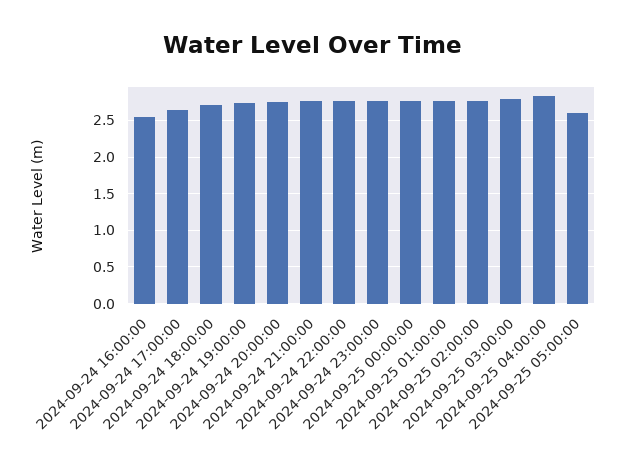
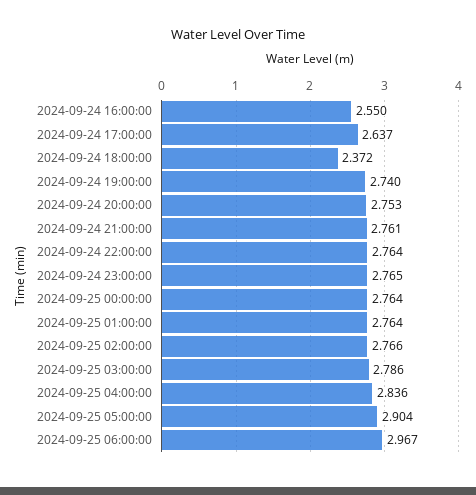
2024-09-24 18:00:00: 2.7 -> 2.372
2024-09-25 05:00:00: 2.6 -> 2.904
2024-09-25 06:00:00: none -> 2.967

